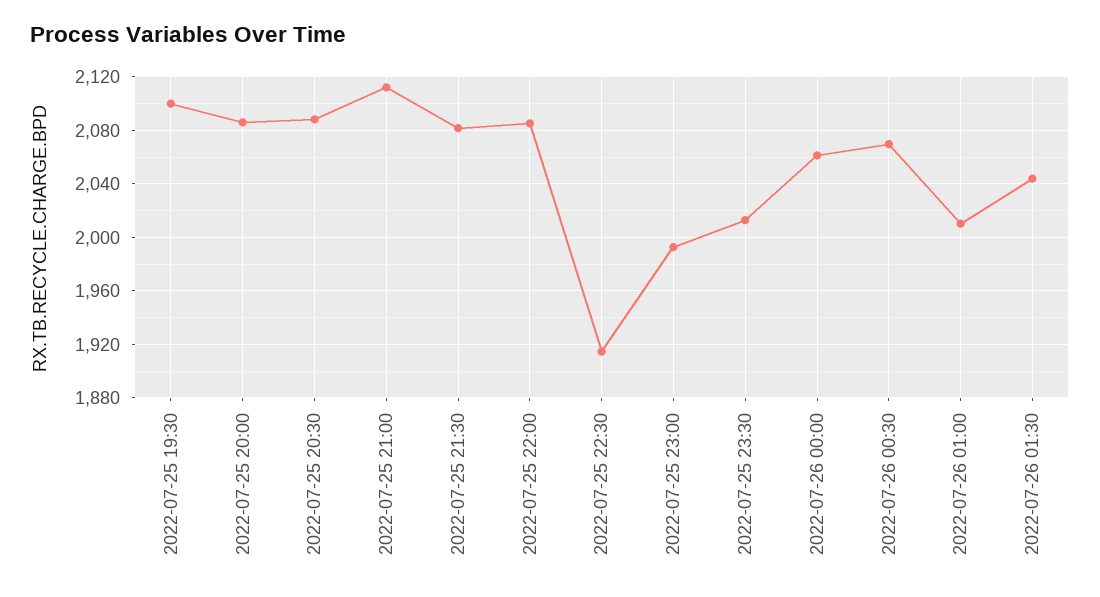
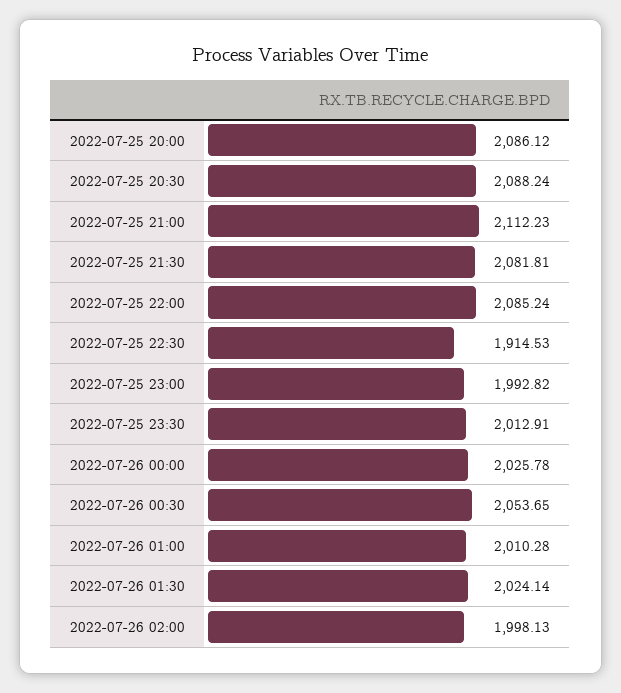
2022-07-25 19:30: 2100 -> none
2022-07-26 00:00: 2060 -> 2025.78
2022-07-26 00:30: 2070 -> 2053.65
2022-07-26 01:30: 2045 -> 2024.14
2022-07-26 02:00: none -> 1998.13

